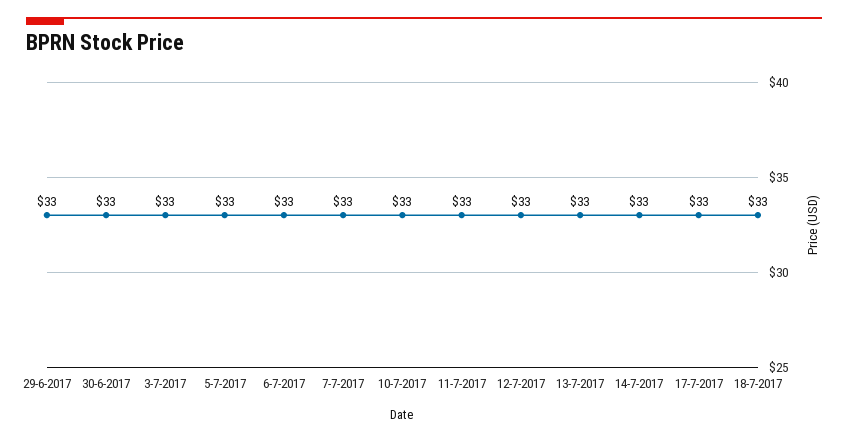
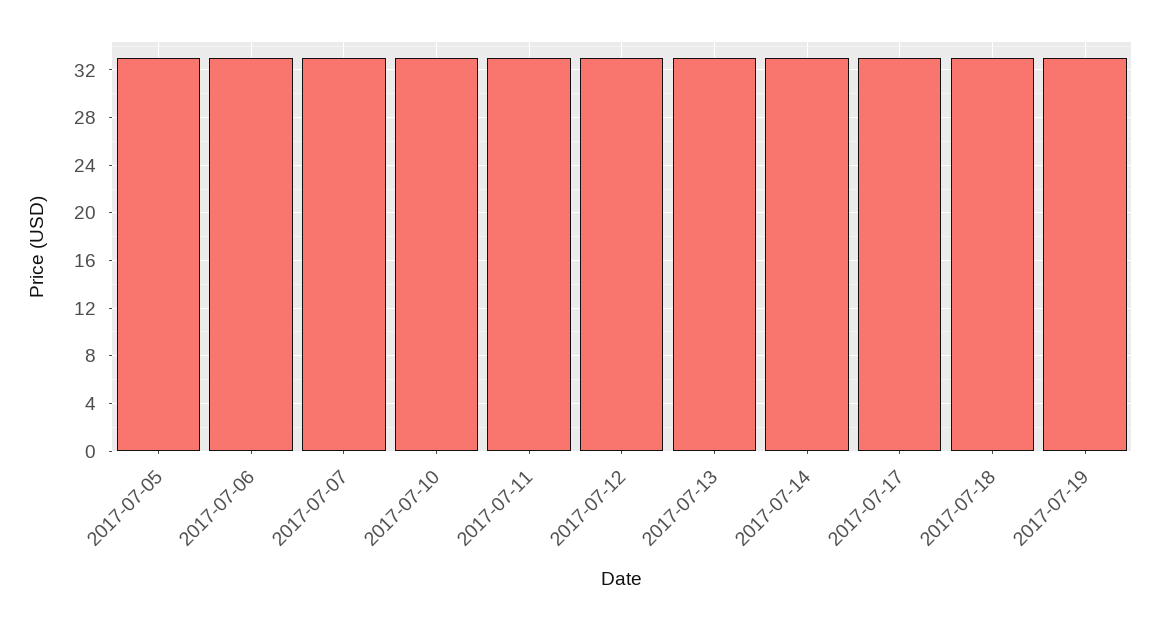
29-6-2017: 33 -> none
30-6-2017: 33 -> none
3-7-2017: 33 -> none
2017-07-19: none -> 33

